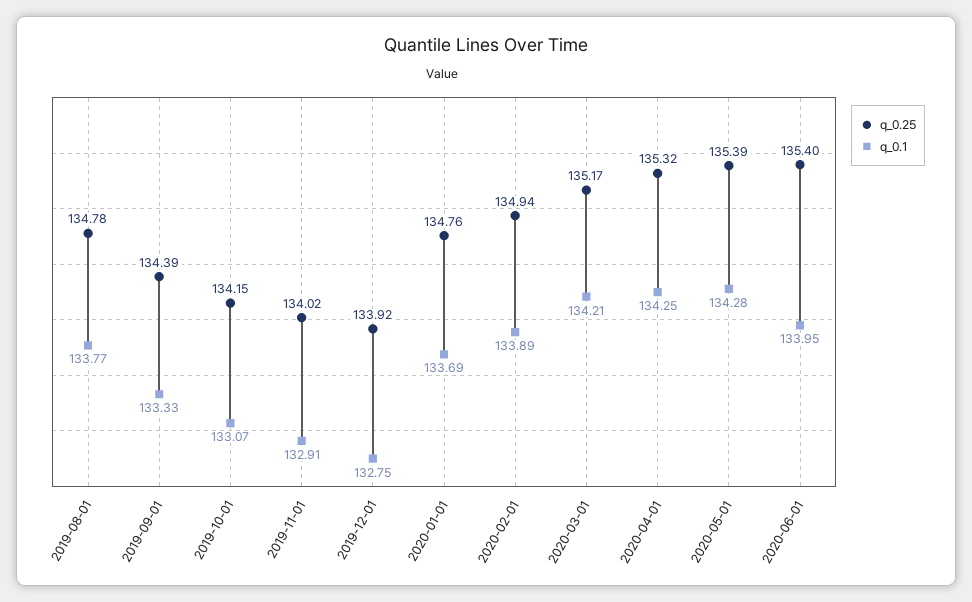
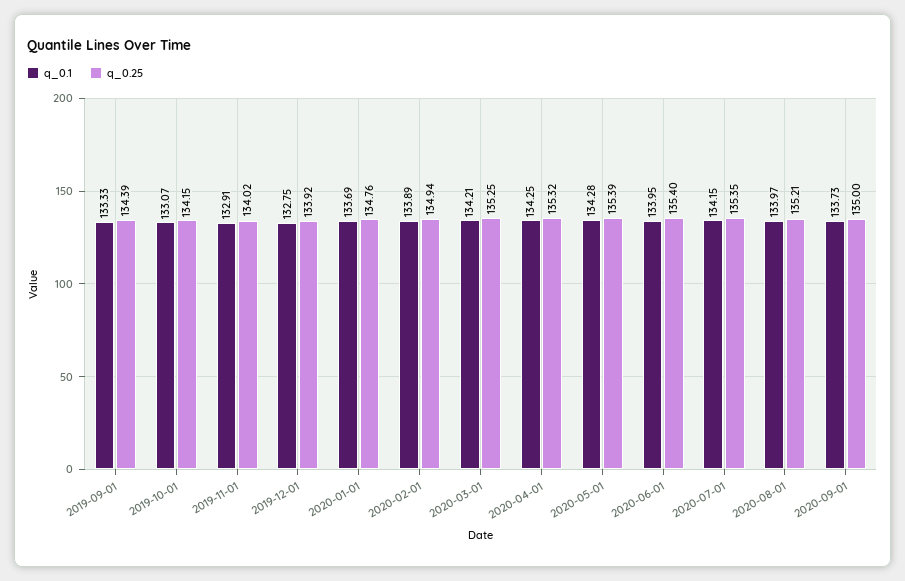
q_0.25, 2019-08-01: 134.78 -> none
q_0.1, 2019-08-01: 133.77 -> none
q_0.25, 2020-03-01: 135.17 -> 135.25
q_0.1, 2020-07-01: none -> 134.15
q_0.25, 2020-07-01: none -> 135.35
q_0.1, 2020-08-01: none -> 133.97
q_0.25, 2020-08-01: none -> 135.21
q_0.1, 2020-09-01: none -> 133.73
q_0.25, 2020-09-01: none -> 135

